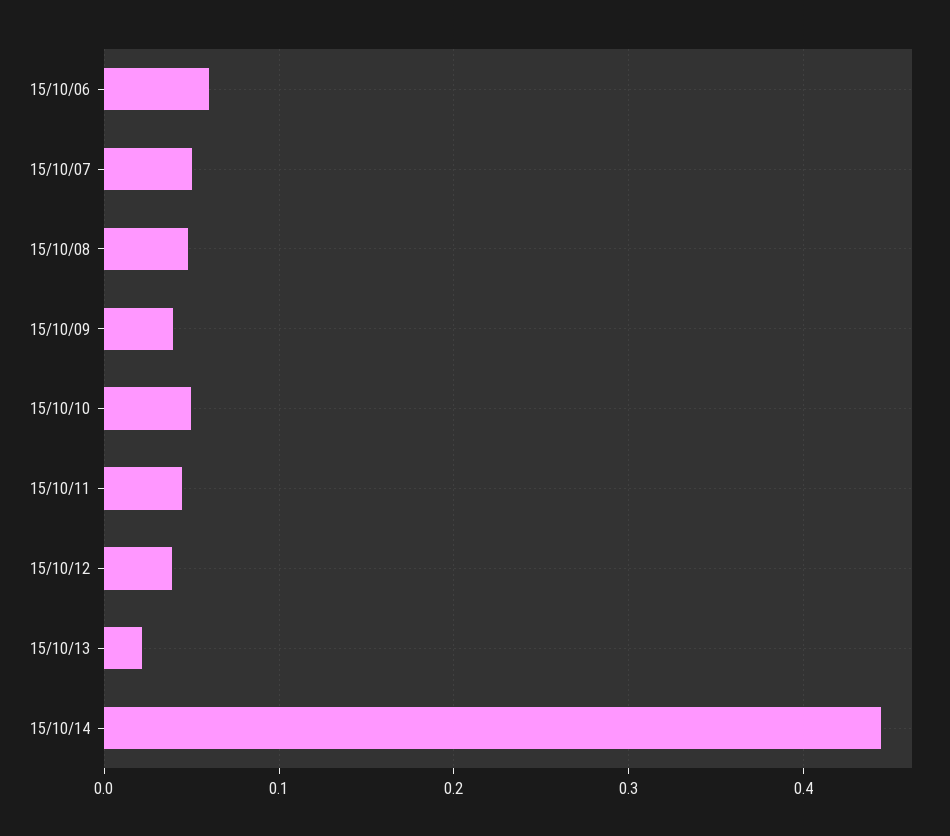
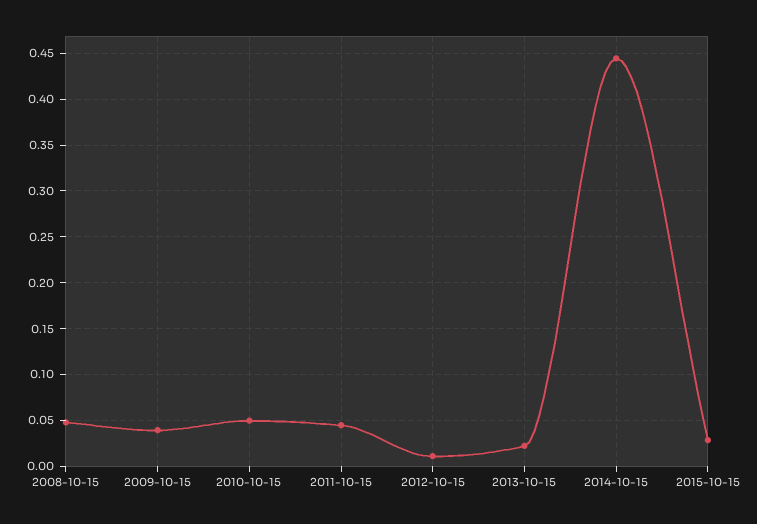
15/10/06: 0.06 -> none
15/10/07: 0.05 -> none
15/10/12: 0.04 -> 0.01
2015-10-15: none -> 0.03

